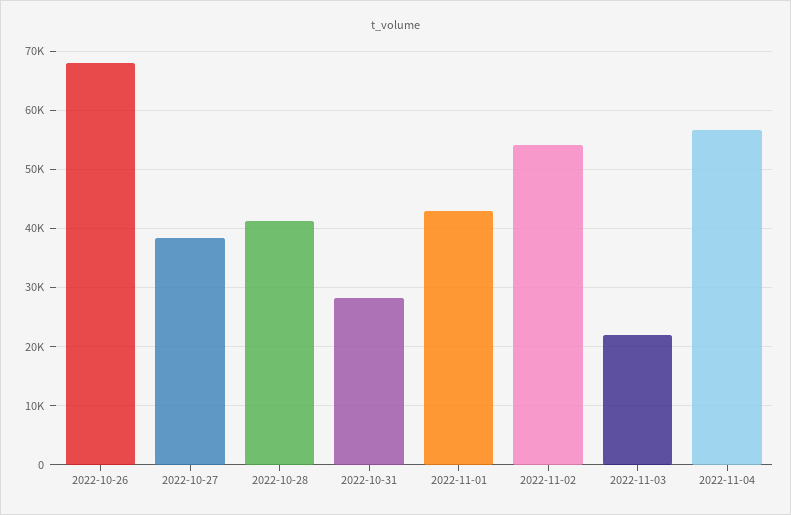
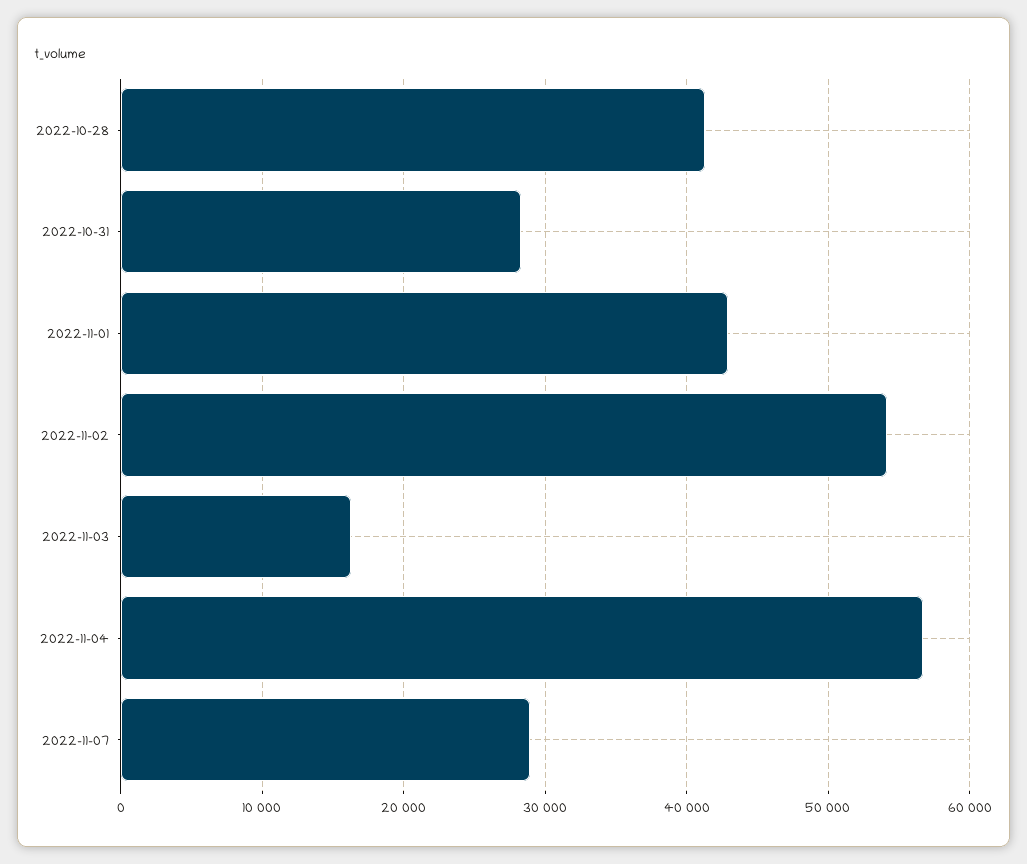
2022-10-26: 68000 -> none
2022-10-27: 38000 -> none
2022-11-03: 22000 -> 16000
2022-11-07: none -> 29000

